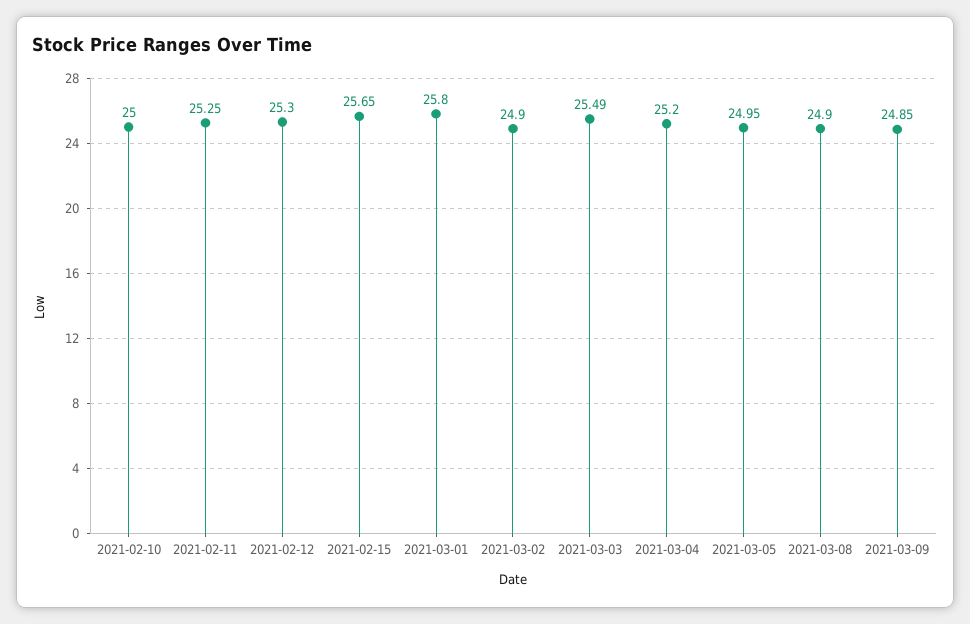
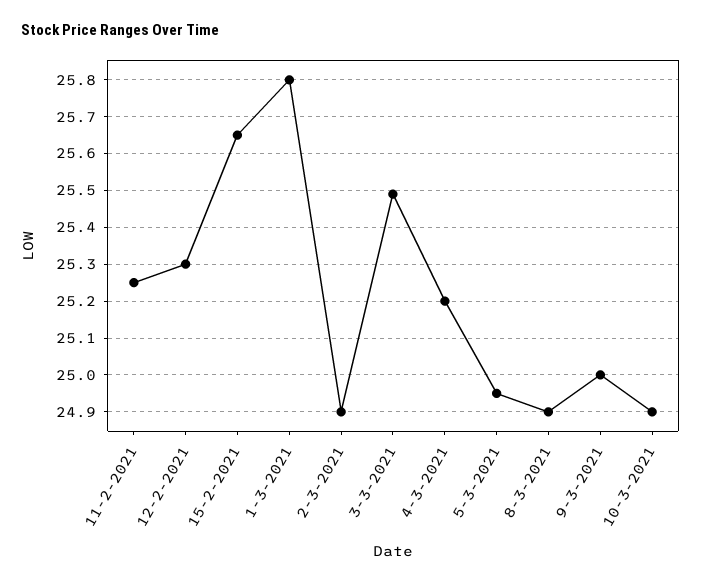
2021-02-10: 25 -> none
2021-03-09: 24.85 -> 25
10-3-2021: none -> 24.9

